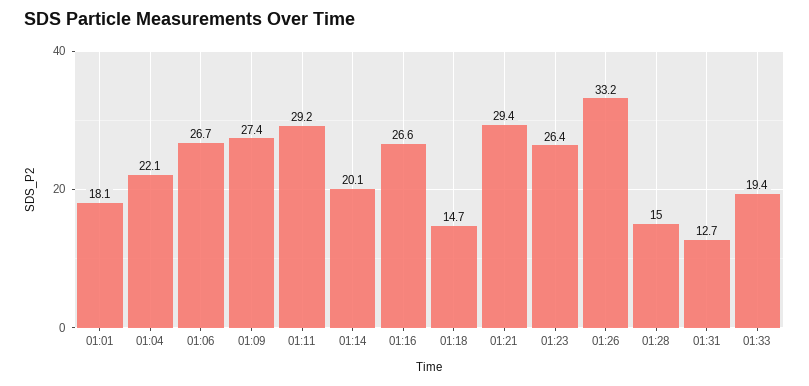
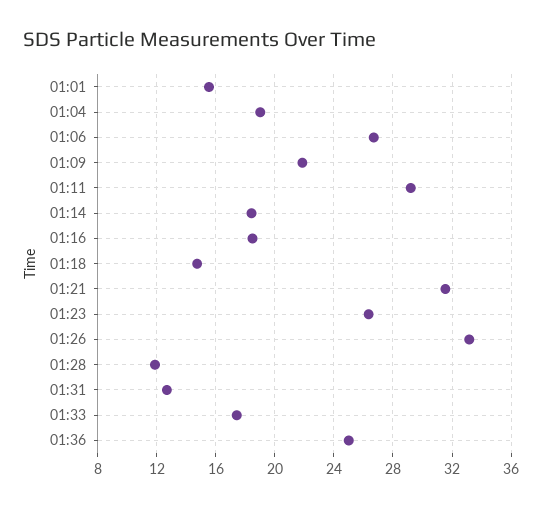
01:01: 18.1 -> 15.5
01:04: 22.1 -> 19
01:09: 27.4 -> 22
01:14: 20.1 -> 18.5
01:16: 26.6 -> 18.5
01:21: 29.4 -> 31.5
01:28: 15 -> 12
01:33: 19.4 -> 17.5
01:36: none -> 25

